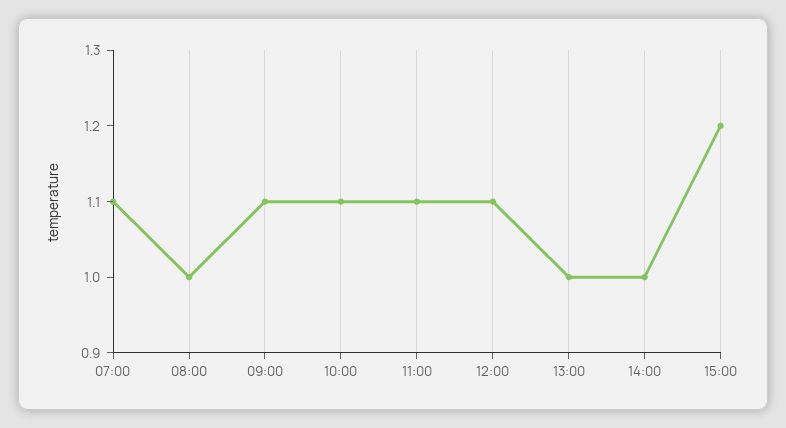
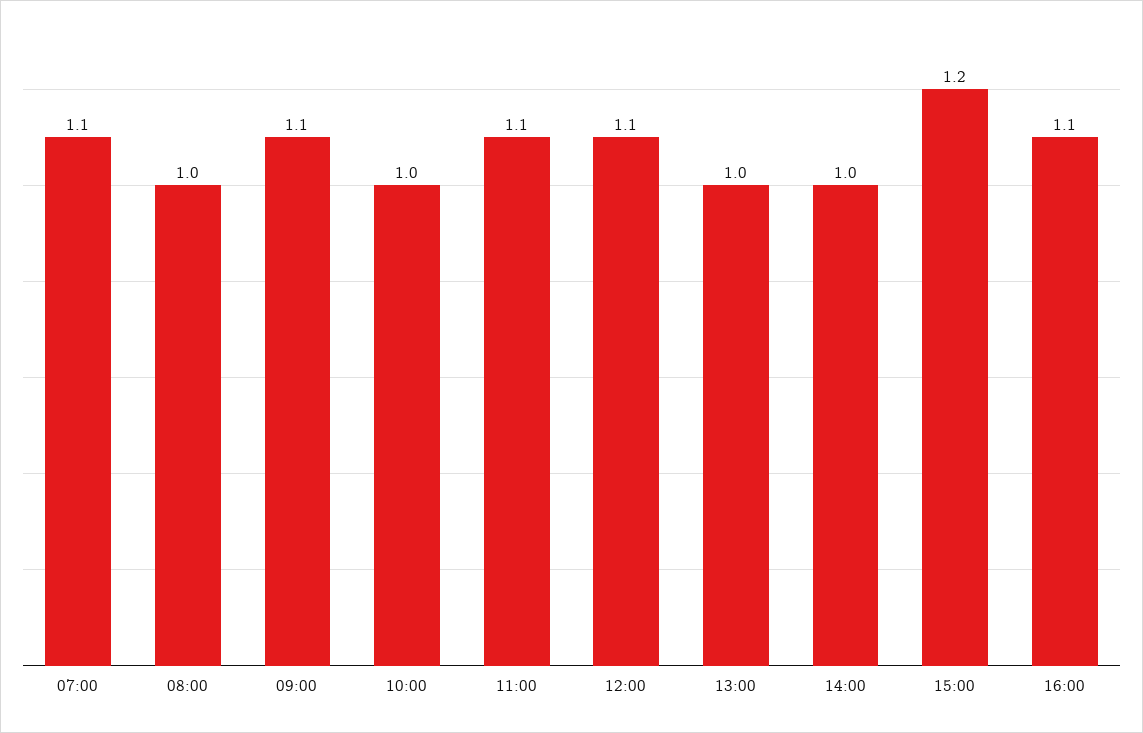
10:00: 1.1 -> 1
16:00: none -> 1.1

